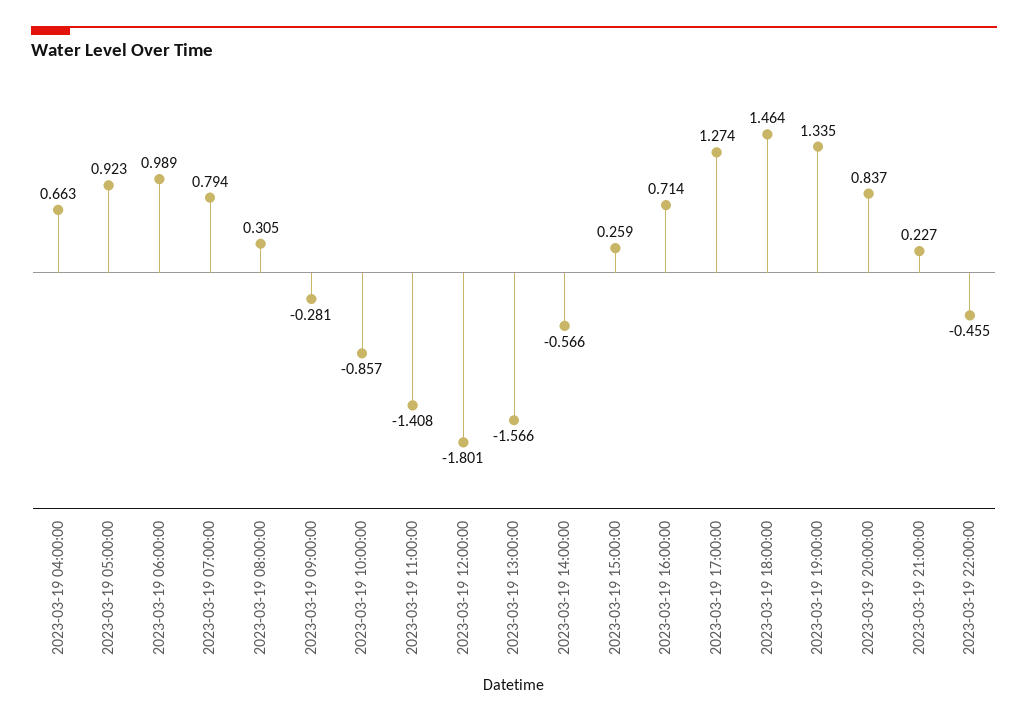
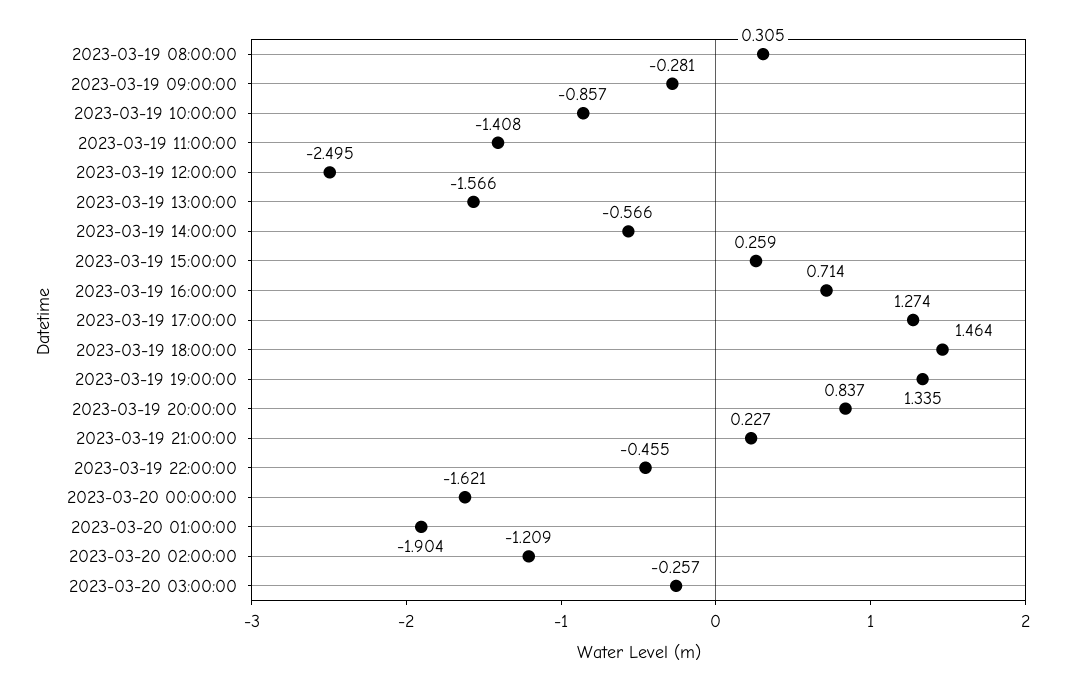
2023-03-19 04:00:00: 0.663 -> none
2023-03-19 05:00:00: 0.923 -> none
2023-03-19 06:00:00: 0.989 -> none
2023-03-19 07:00:00: 0.794 -> none
2023-03-19 12:00:00: -1.801 -> -2.495
2023-03-20 00:00:00: none -> -1.621
2023-03-20 01:00:00: none -> -1.904
2023-03-20 02:00:00: none -> -1.209
2023-03-20 03:00:00: none -> -0.257

